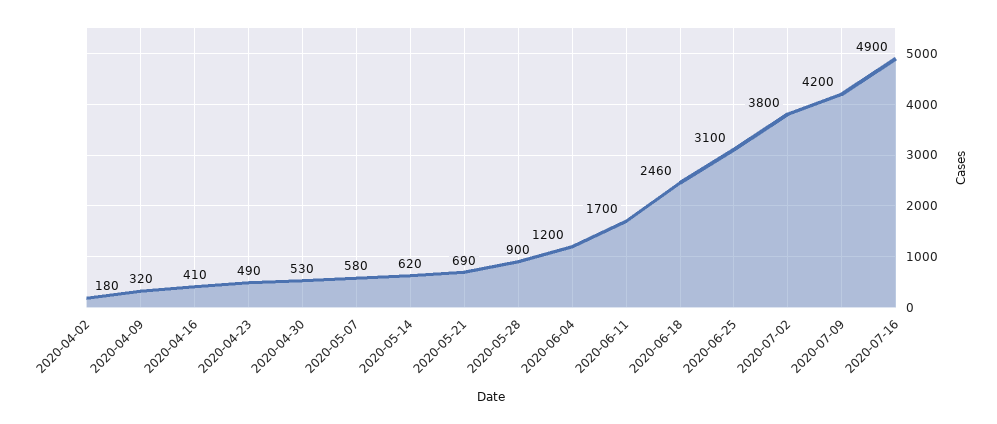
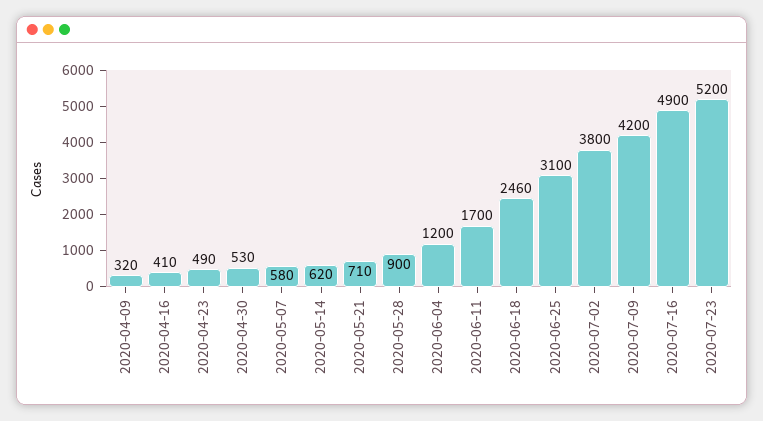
2020-04-02: 180 -> none
2020-05-21: 690 -> 710
2020-07-23: none -> 5200

